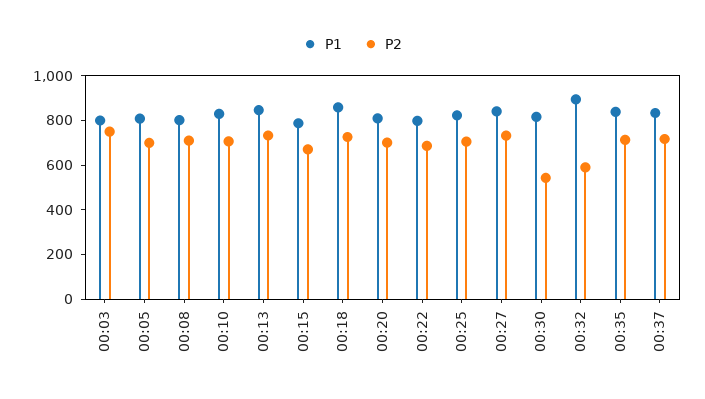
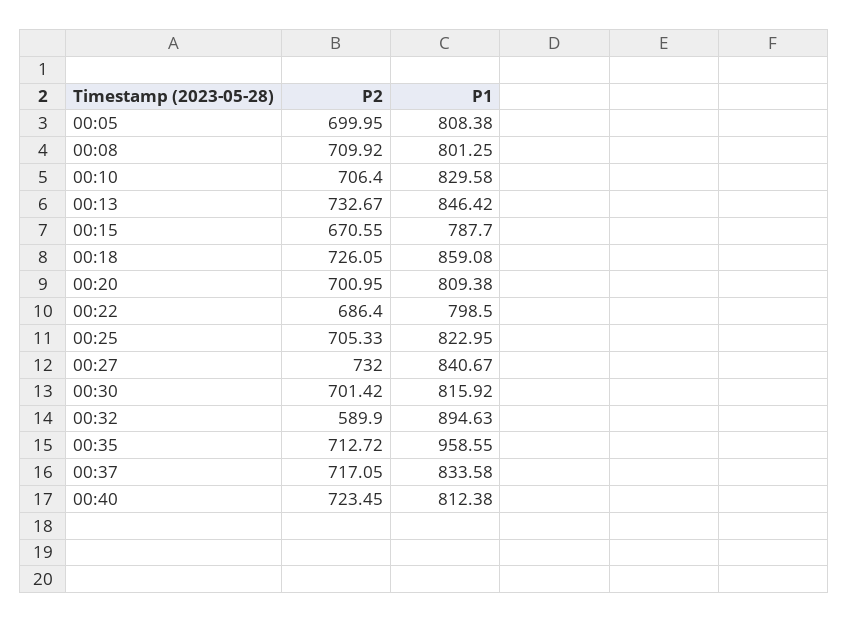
P1, 00:03: 800 -> none
P2, 00:03: 750 -> none
P2, 00:30: 550 -> 701.42
P1, 00:35: 850 -> 958.55
P2, 00:40: none -> 723.45
P1, 00:40: none -> 812.38

